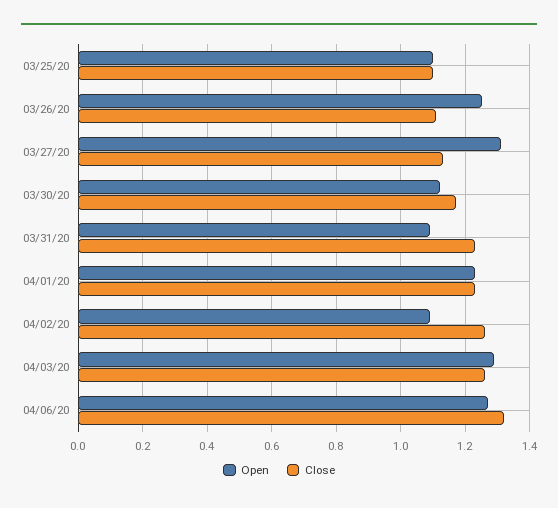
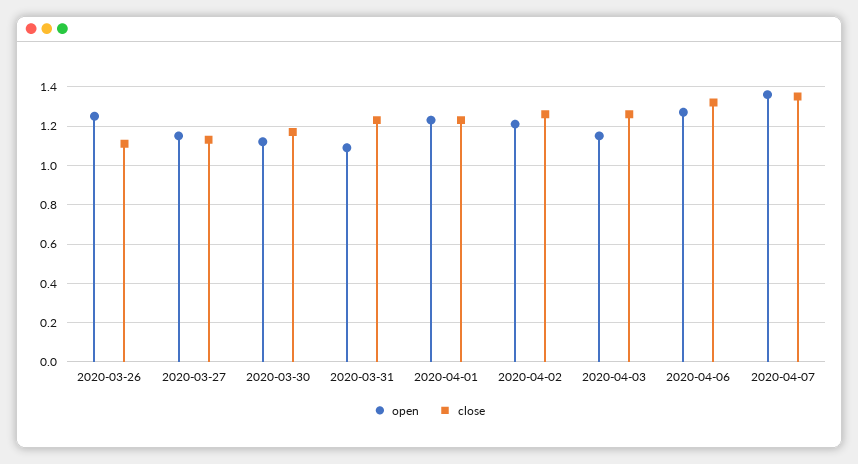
Open, 03/25/20: 1.1 -> none
Close, 03/25/20: 1.1 -> none
Open, 03/27/20: 1.3 -> 1.15
Open, 04/02/20: 1.1 -> 1.2
Open, 04/03/20: 1.3 -> 1.15
Open, 2020-04-07: none -> 1.35
Close, 2020-04-07: none -> 1.35

